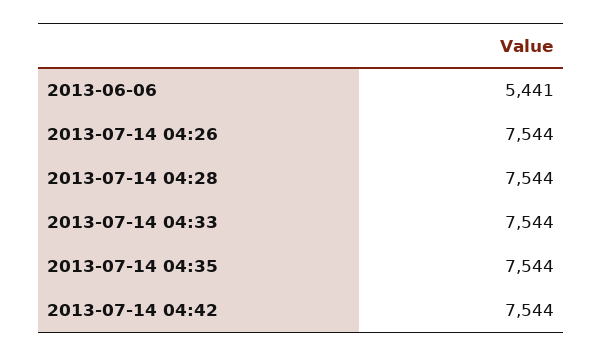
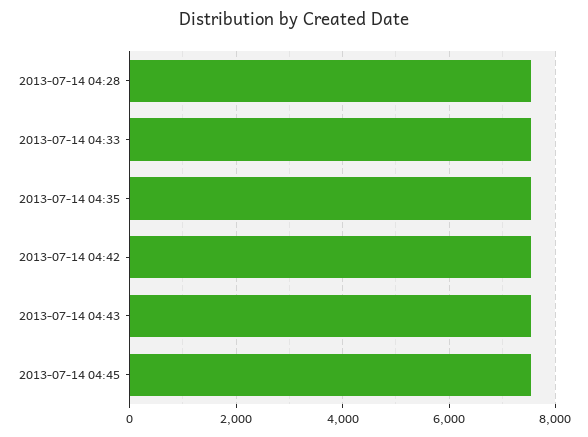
2013-06-06: 5441 -> none
2013-07-14 04:26: 7544 -> none
2013-07-14 04:43: none -> 7600
2013-07-14 04:45: none -> 7600

